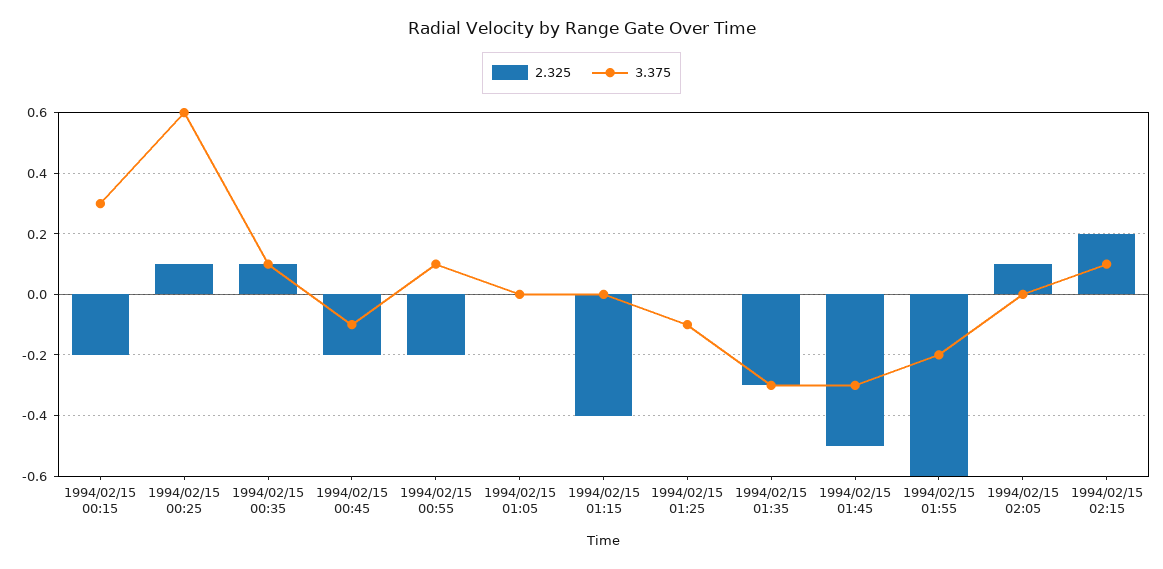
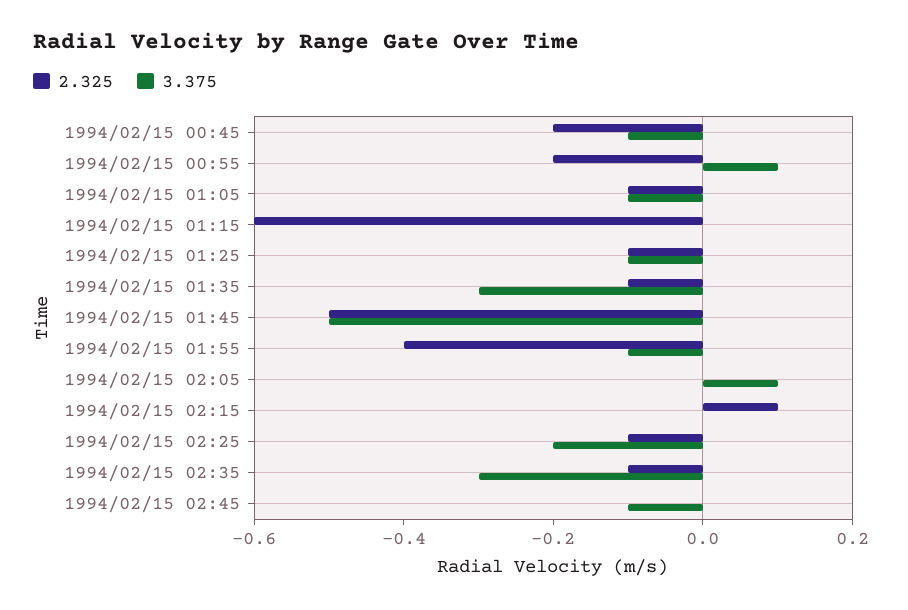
2.325, 1994/02/15 00:15: -0.2 -> none
3.375, 1994/02/15 00:15: 0.3 -> none
2.325, 1994/02/15 00:25: 0.1 -> none
3.375, 1994/02/15 00:25: 0.6 -> none
2.325, 1994/02/15 00:35: 0.1 -> none
3.375, 1994/02/15 00:35: 0.1 -> none
2.325, 1994/02/15 01:05: 0 -> -0.1
3.375, 1994/02/15 01:05: 0 -> -0.1
2.325, 1994/02/15 01:15: -0.4 -> -0.6
2.325, 1994/02/15 01:25: 0 -> -0.1
2.325, 1994/02/15 01:35: -0.3 -> -0.1
3.375, 1994/02/15 01:45: -0.3 -> -0.5
2.325, 1994/02/15 01:55: -0.6 -> -0.4
3.375, 1994/02/15 01:55: -0.2 -> -0.1
2.325, 1994/02/15 02:05: 0.1 -> 0
3.375, 1994/02/15 02:05: 0 -> 0.1
2.325, 1994/02/15 02:15: 0.2 -> 0.1
3.375, 1994/02/15 02:15: 0.1 -> 0
2.325, 1994/02/15 02:25: none -> -0.1
3.375, 1994/02/15 02:25: none -> -0.2
2.325, 1994/02/15 02:35: none -> -0.1
3.375, 1994/02/15 02:35: none -> -0.3
2.325, 1994/02/15 02:45: none -> 0
3.375, 1994/02/15 02:45: none -> -0.1

